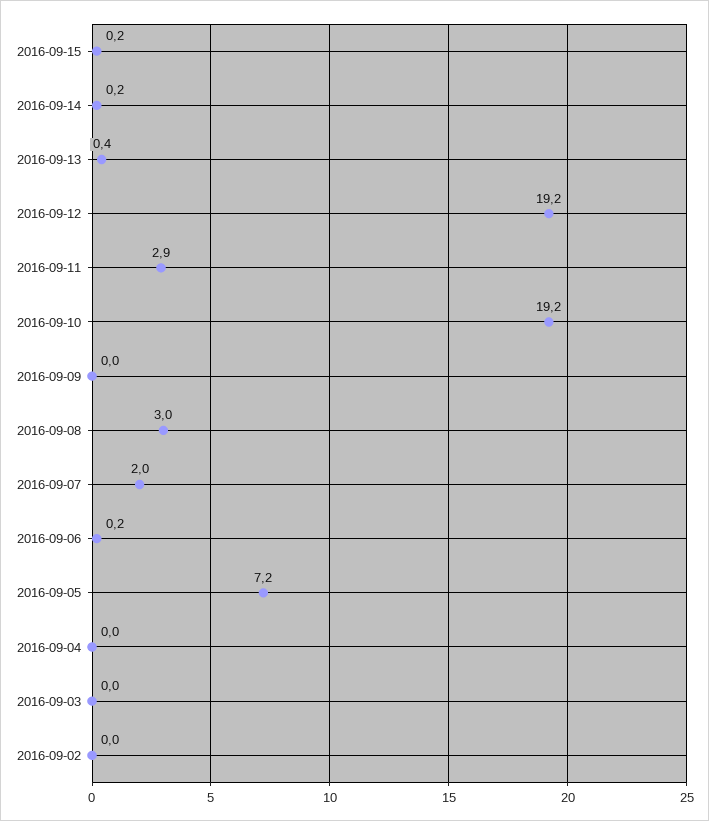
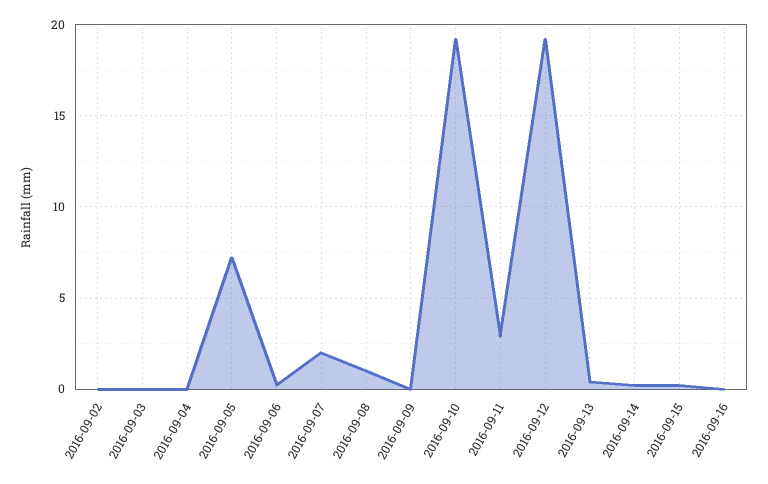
2016-09-08: 3 -> 1
2016-09-16: none -> 0

